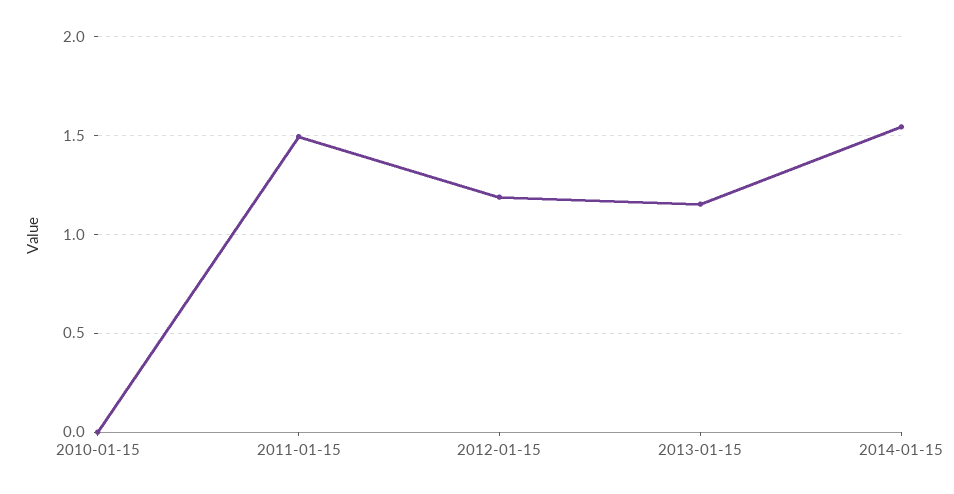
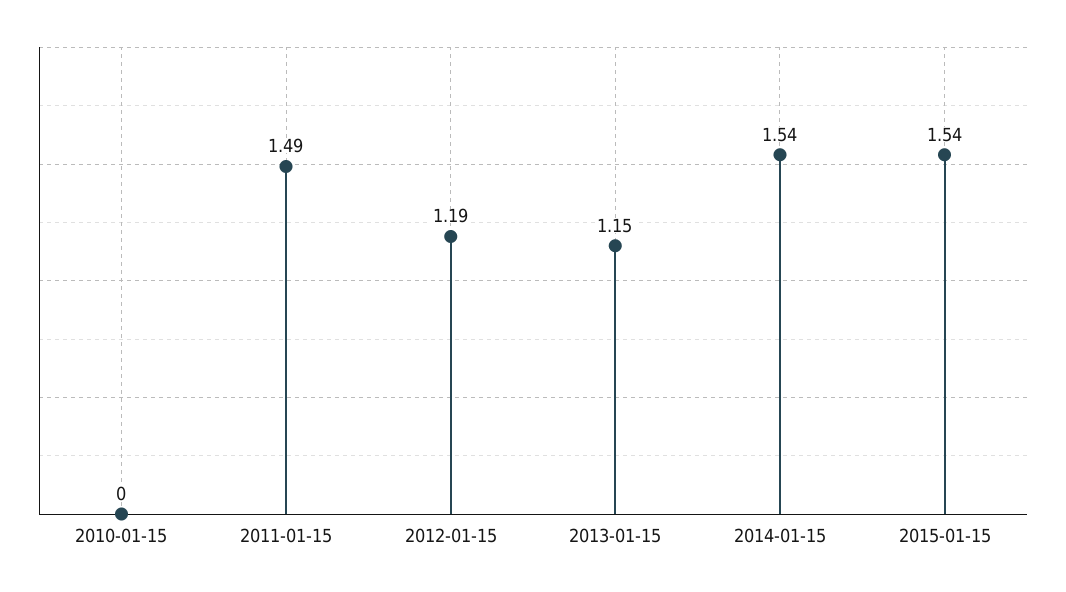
2015-01-15: none -> 1.54

